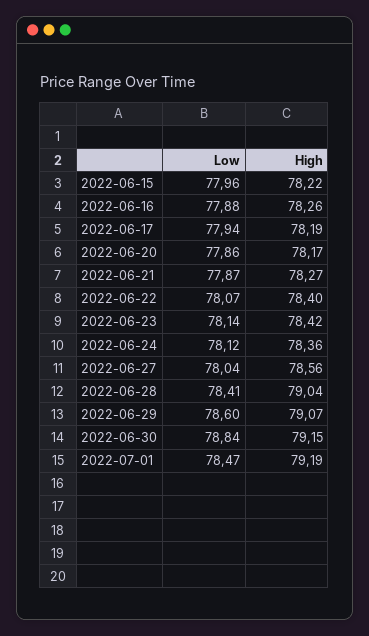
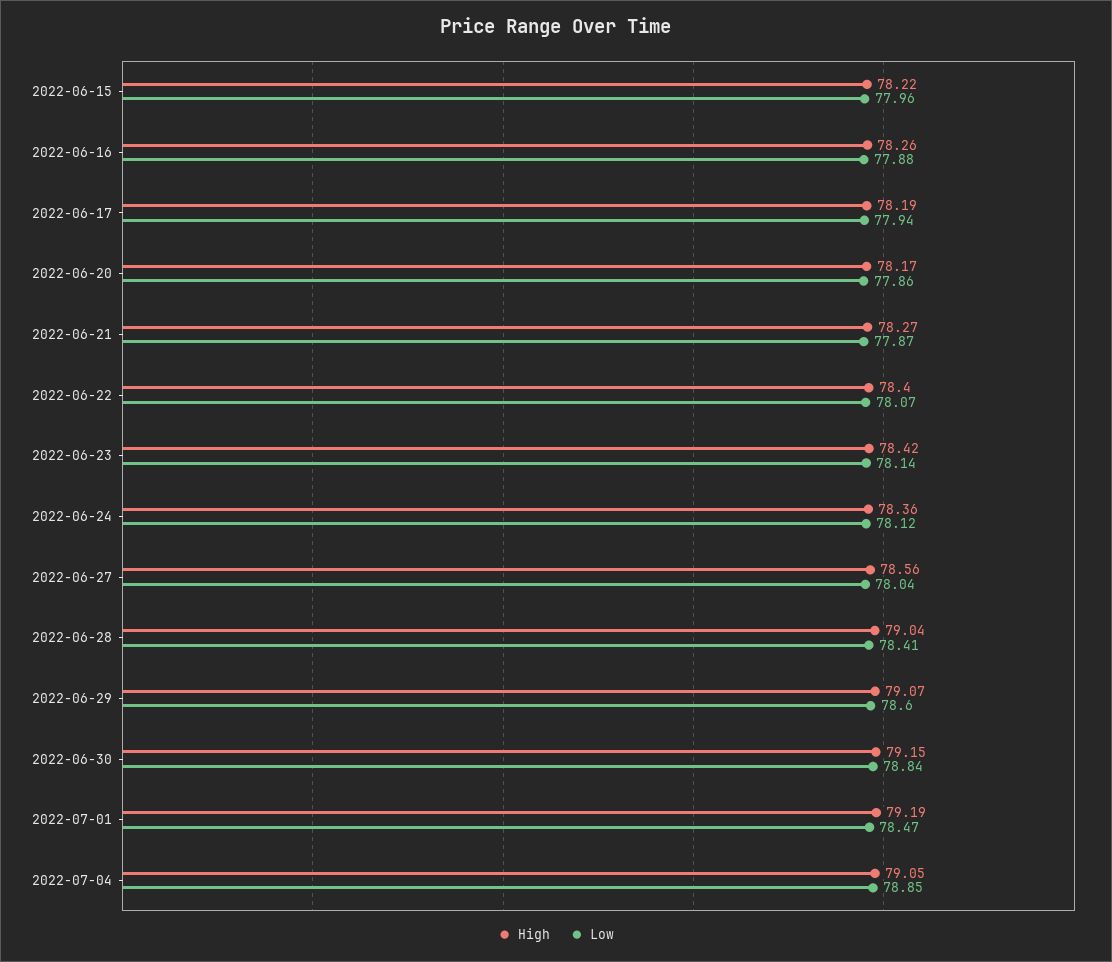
High, 2022-07-04: none -> 79.05
Low, 2022-07-04: none -> 78.85

